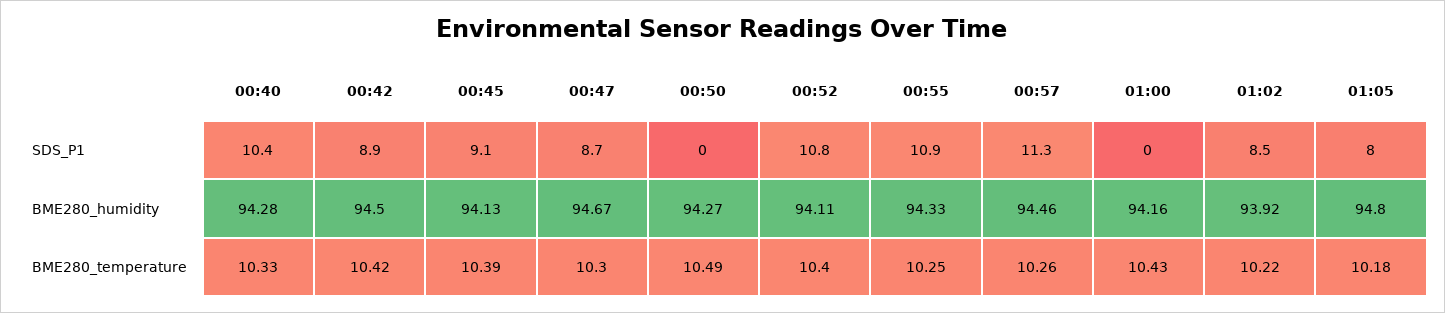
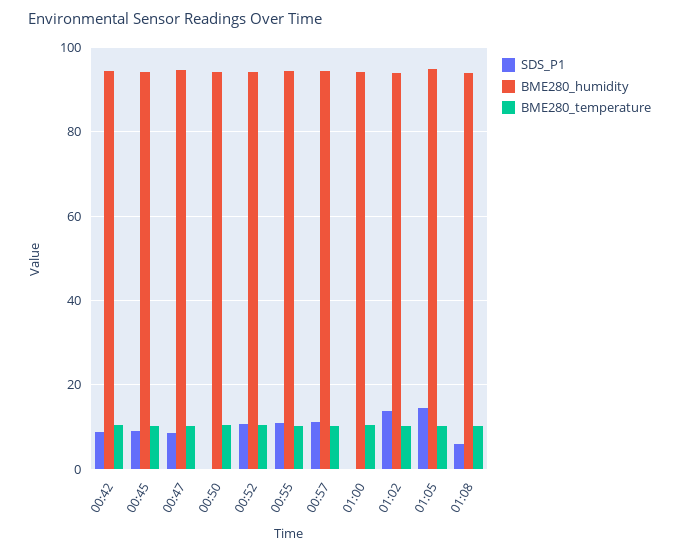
SDS_P1, 00:40: 10.4 -> none
SDS_P1, 01:02: 8.5 -> 14
SDS_P1, 01:05: 8 -> 14
BME280_humidity, 00:40: 94.28 -> none
BME280_temperature, 00:40: 10.33 -> none
SDS_P1, 01:08: none -> 6
BME280_humidity, 01:08: none -> 94
BME280_temperature, 01:08: none -> 10

